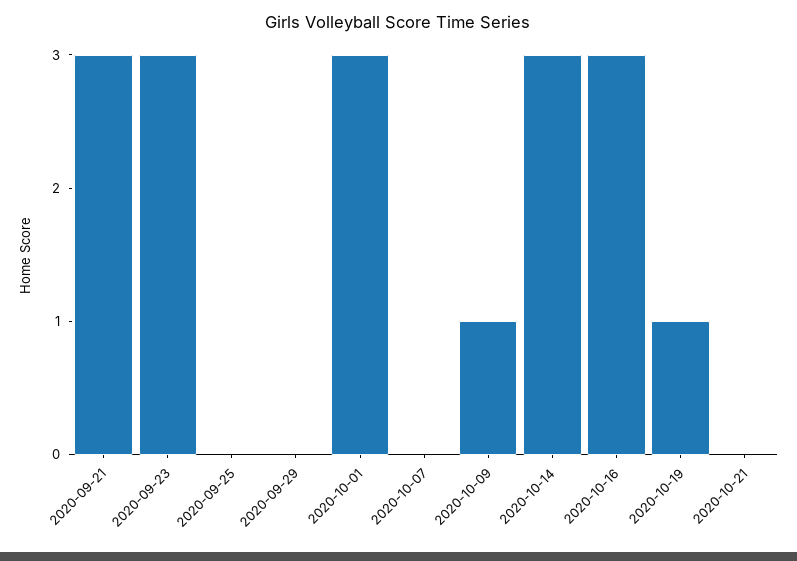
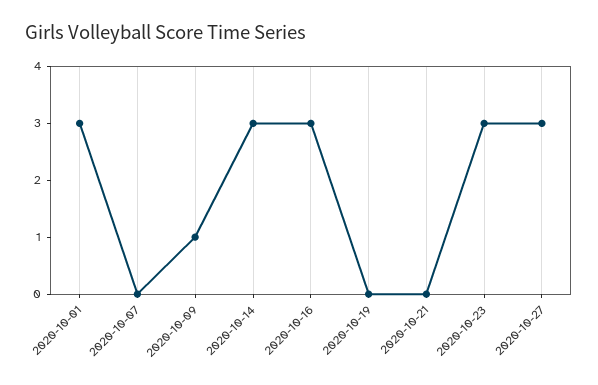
2020-09-21: 3 -> none
2020-09-23: 3 -> none
2020-09-25: 0 -> none
2020-09-29: 0 -> none
2020-10-19: 1 -> 0
2020-10-23: none -> 3
2020-10-27: none -> 3

